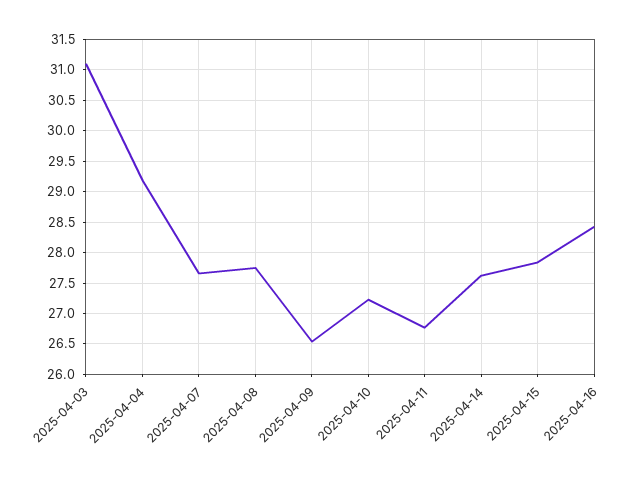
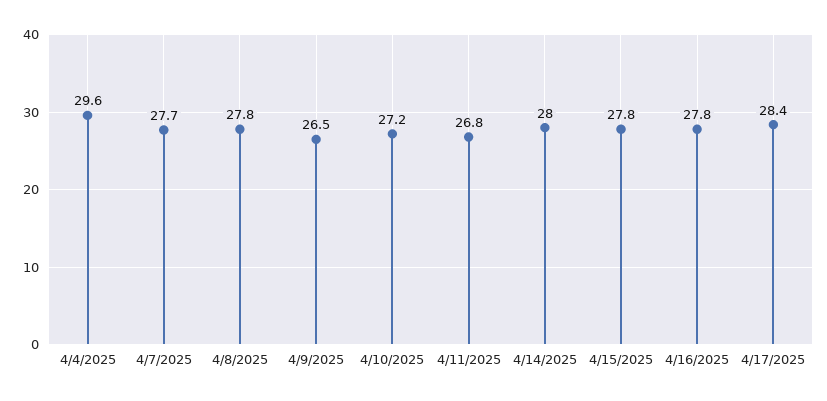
2025-04-03: 31.1 -> none
2025-04-04: 29.2 -> 29.6
2025-04-14: 27.6 -> 28
2025-04-16: 28.4 -> 27.8
4/17/2025: none -> 28.4

